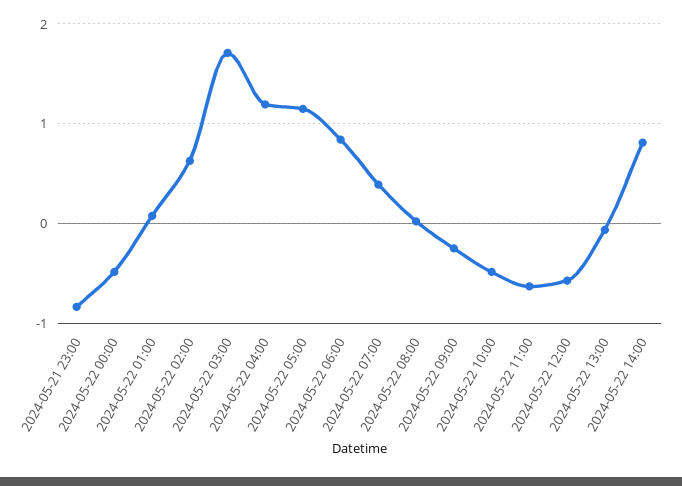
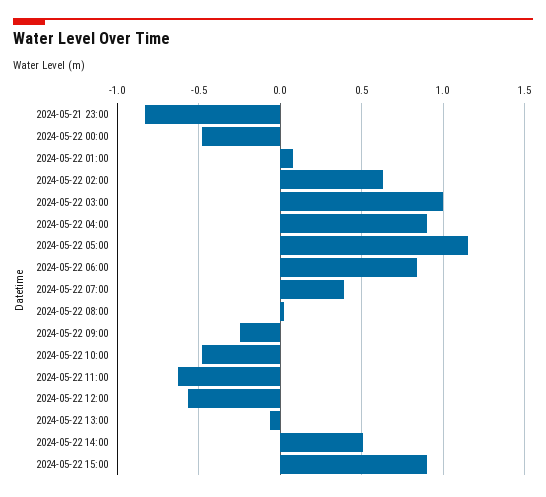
2024-05-22 03:00: 1.7 -> 1
2024-05-22 04:00: 1.2 -> 0.9
2024-05-22 14:00: 0.8 -> 0.5
2024-05-22 15:00: none -> 0.9

